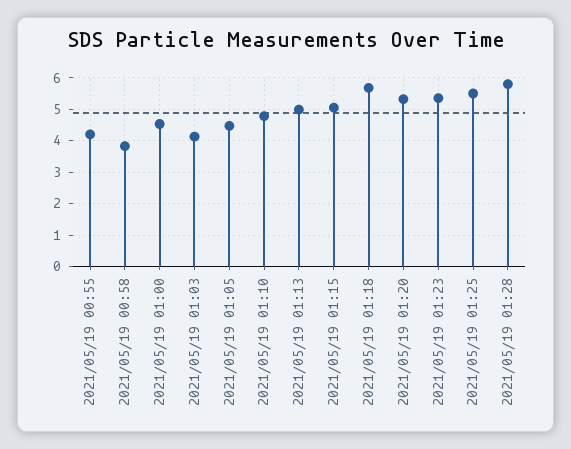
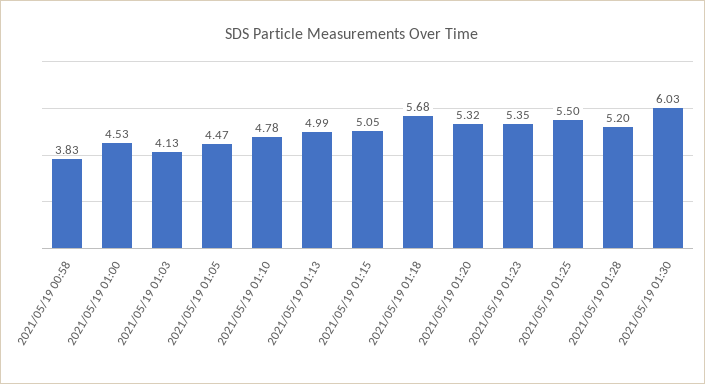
2021/05/19 00:55: 4.2 -> none
2021/05/19 01:28: 5.8 -> 5.2
2021/05/19 01:30: none -> 6.03

